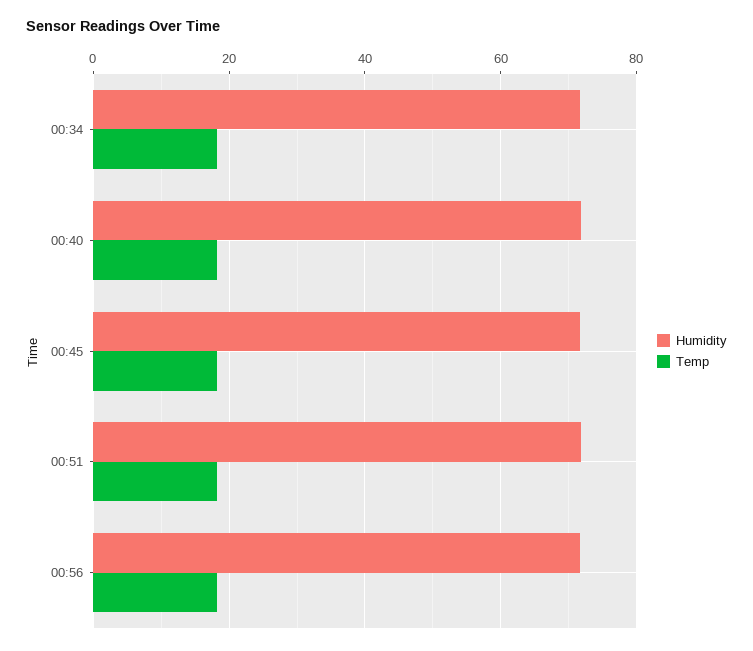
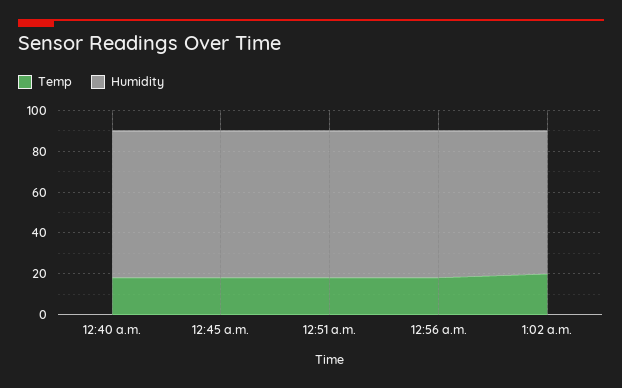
Humidity, 00:34: 72 -> none
Temp, 00:34: 18 -> none
Temp, 1:02 a.m.: none -> 20
Humidity, 1:02 a.m.: none -> 70

